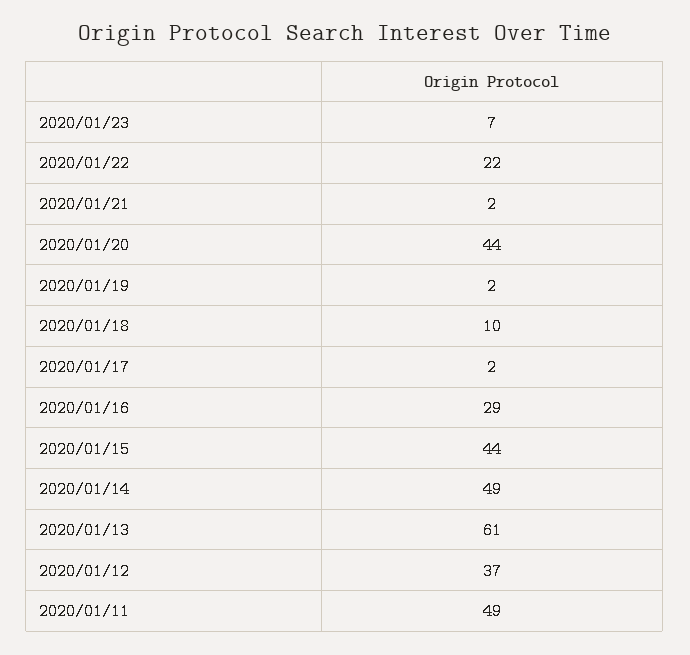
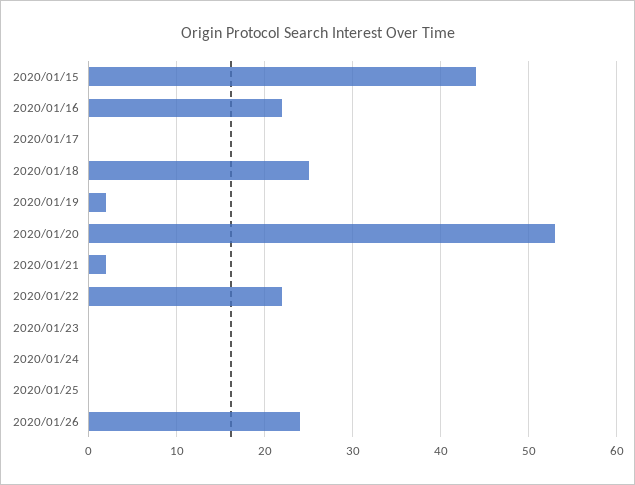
2020/01/23: 7 -> 0
2020/01/20: 44 -> 53
2020/01/18: 10 -> 25
2020/01/17: 2 -> 0
2020/01/16: 29 -> 22
2020/01/14: 49 -> none
2020/01/13: 61 -> none
2020/01/12: 37 -> none
2020/01/11: 49 -> none
2020/01/24: none -> 0
2020/01/25: none -> 0
2020/01/26: none -> 24

